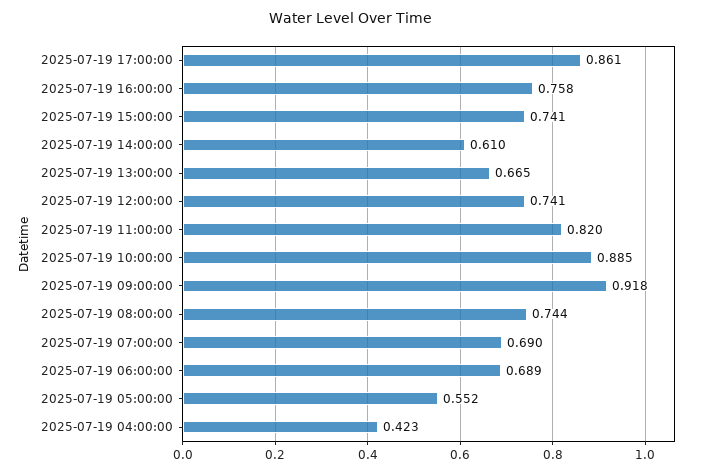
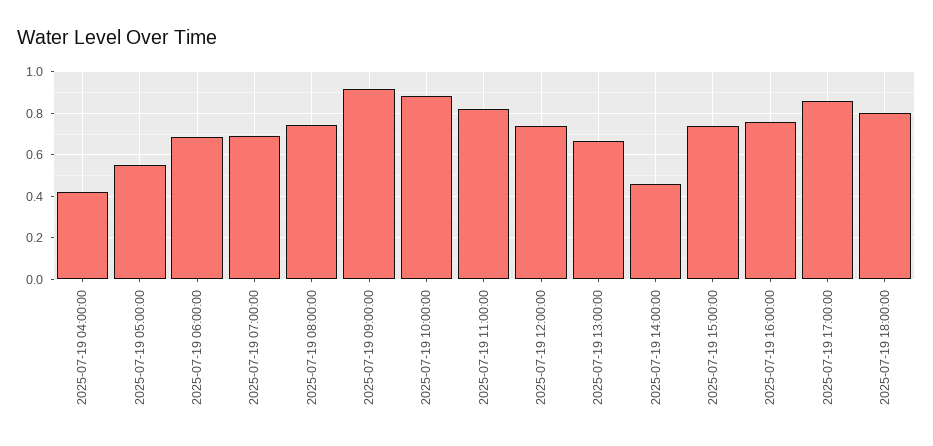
2025-07-19 14:00:00: 0.61 -> 0.45
2025-07-19 18:00:00: none -> 0.8

